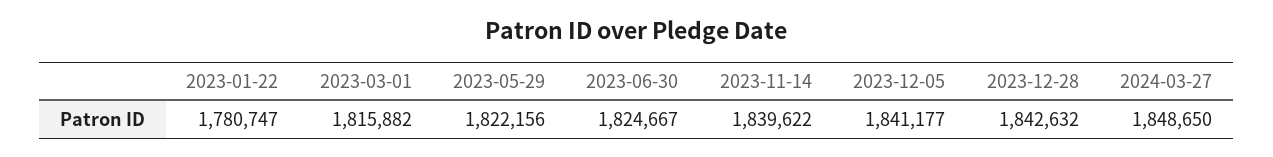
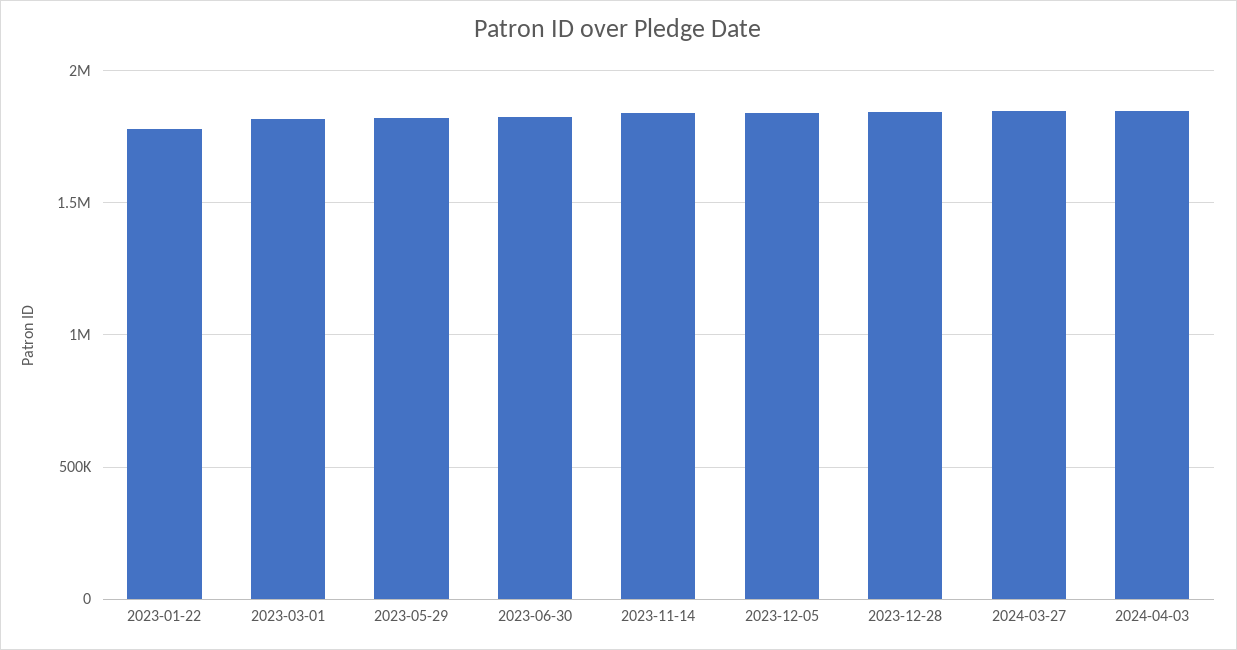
2024-04-03: none -> 1850000

